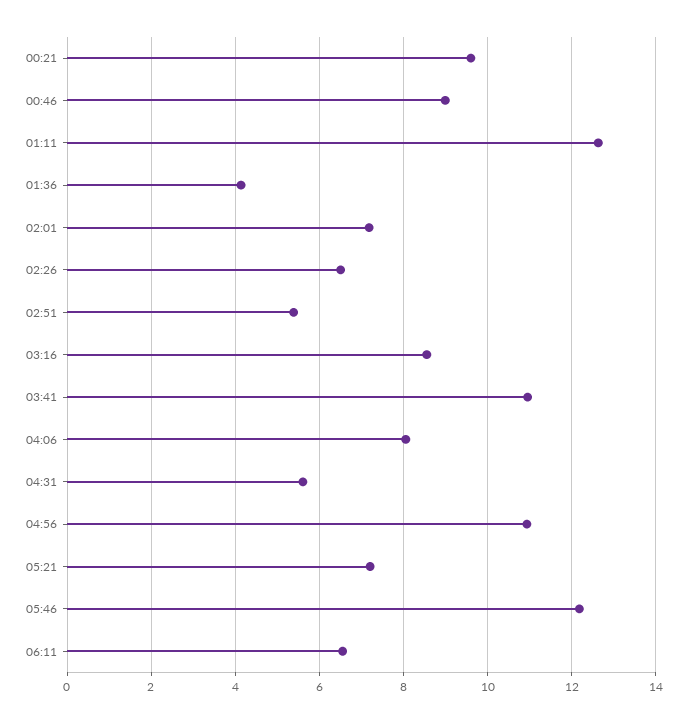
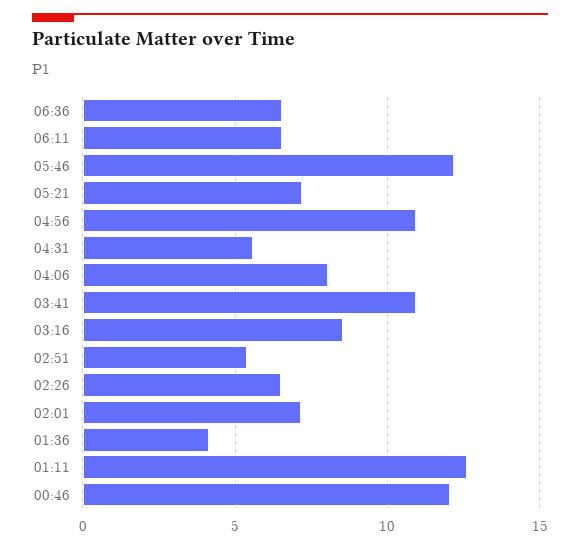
00:21: 9.6 -> none
00:46: 9 -> 12
06:36: none -> 6.5

